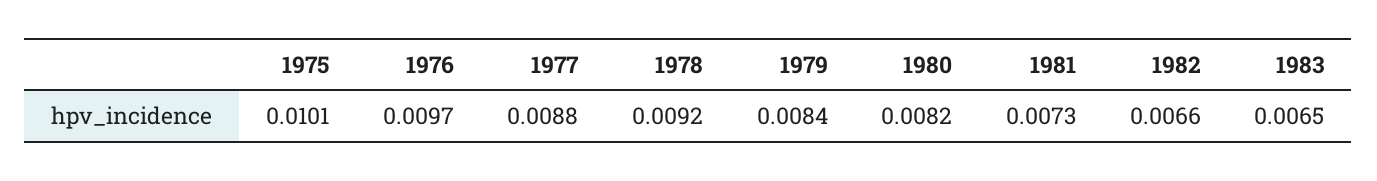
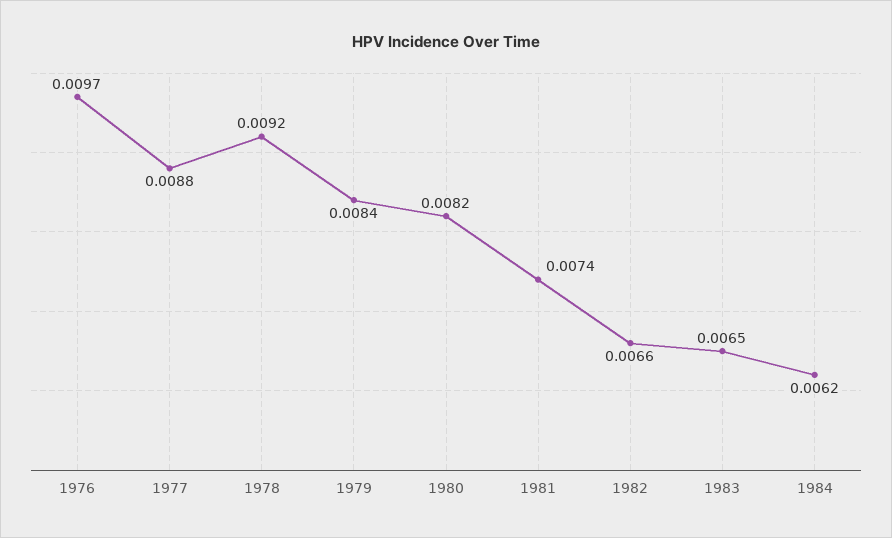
1975: 0.0101 -> none
1981: 0.0073 -> 0.0074
1984: none -> 0.0062

